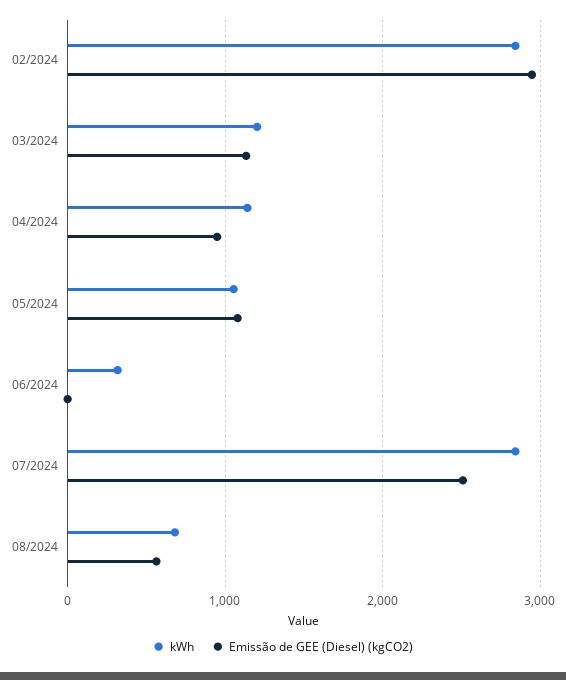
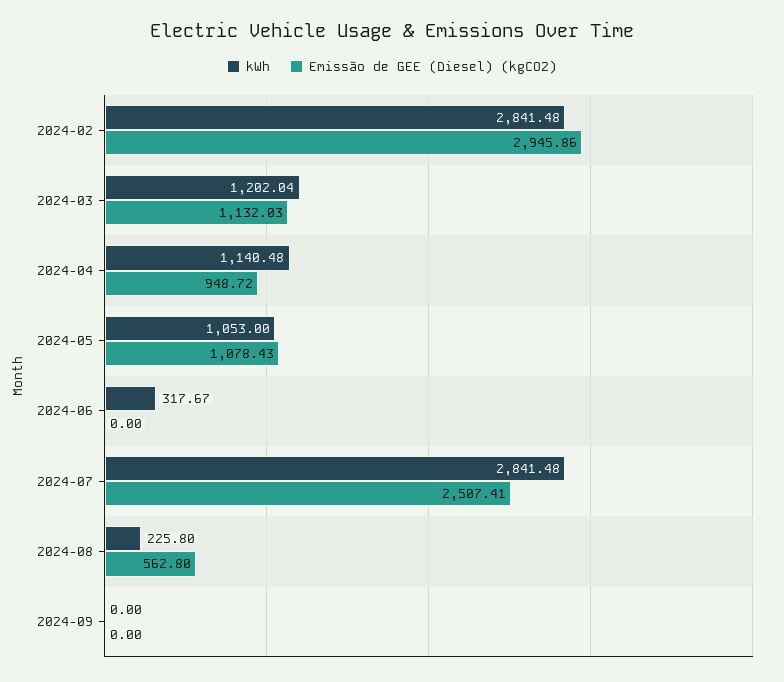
kWh, 08/2024: 700 -> 225.8
kWh, 2024-09: none -> 0
Emissão de GEE (Diesel) (kgCO2), 2024-09: none -> 0

